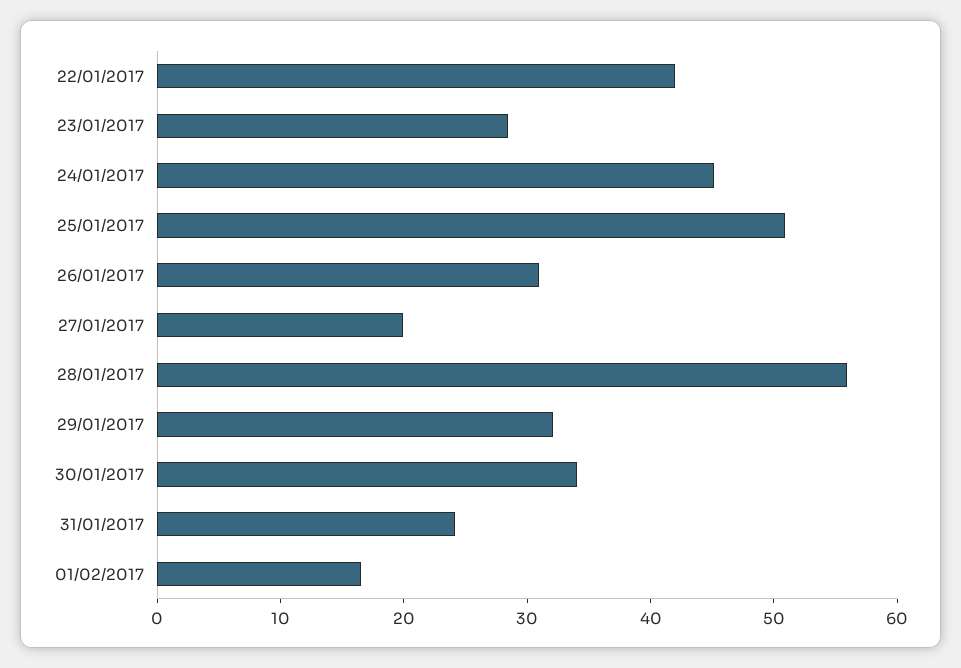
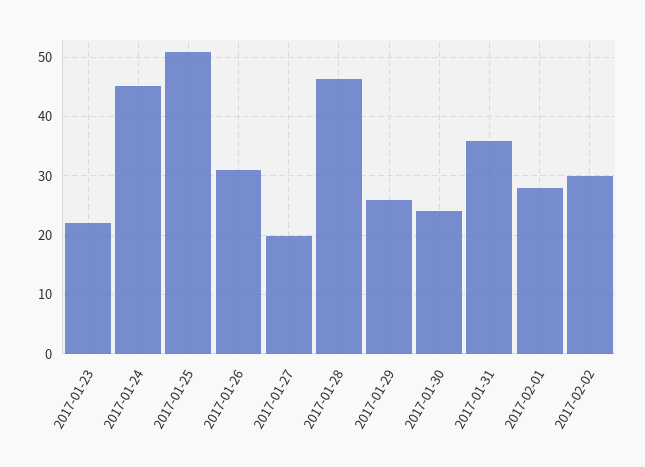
22/01/2017: 42 -> none
23/01/2017: 28 -> 22
28/01/2017: 56 -> 46
29/01/2017: 32 -> 26
30/01/2017: 34 -> 24
31/01/2017: 24 -> 36
01/02/2017: 16 -> 28
2017-02-02: none -> 30

